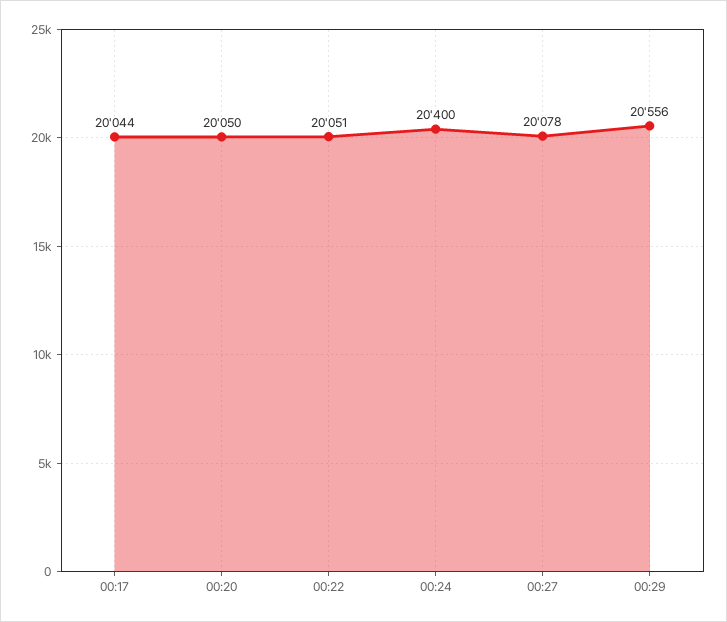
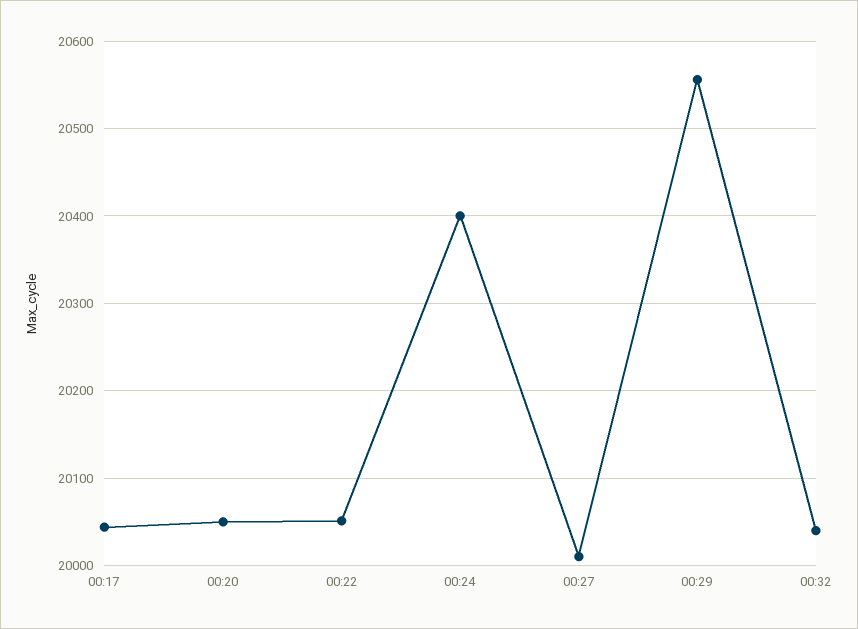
00:27: 20078 -> 20010
00:32: none -> 20040

